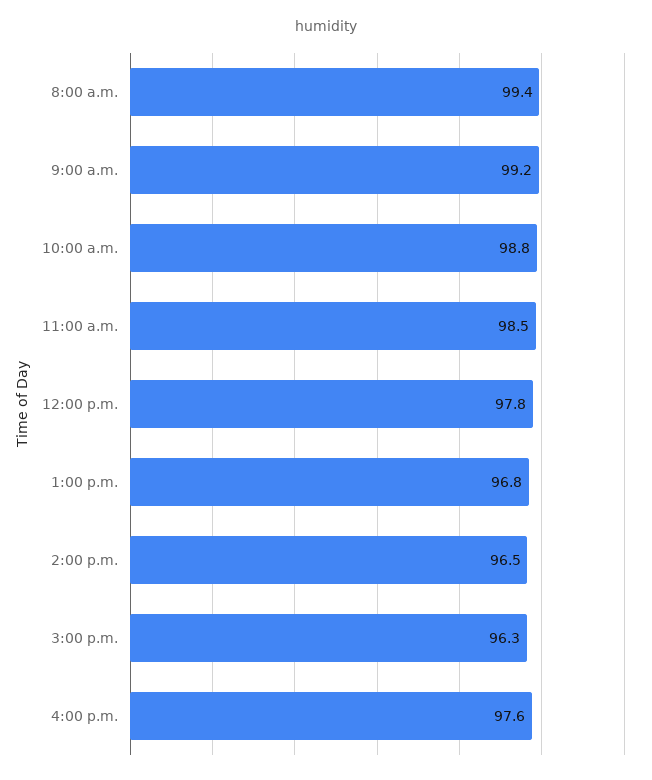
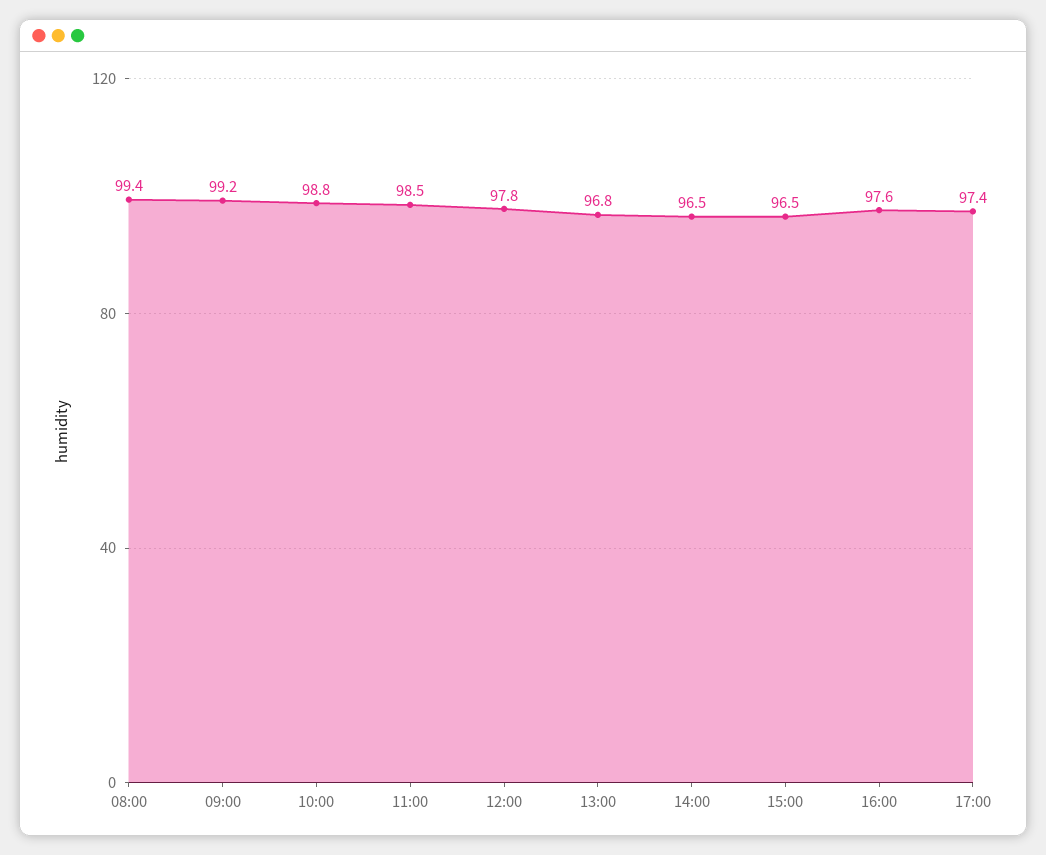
3:00 p.m.: 96.3 -> 96.5
17:00: none -> 97.4

